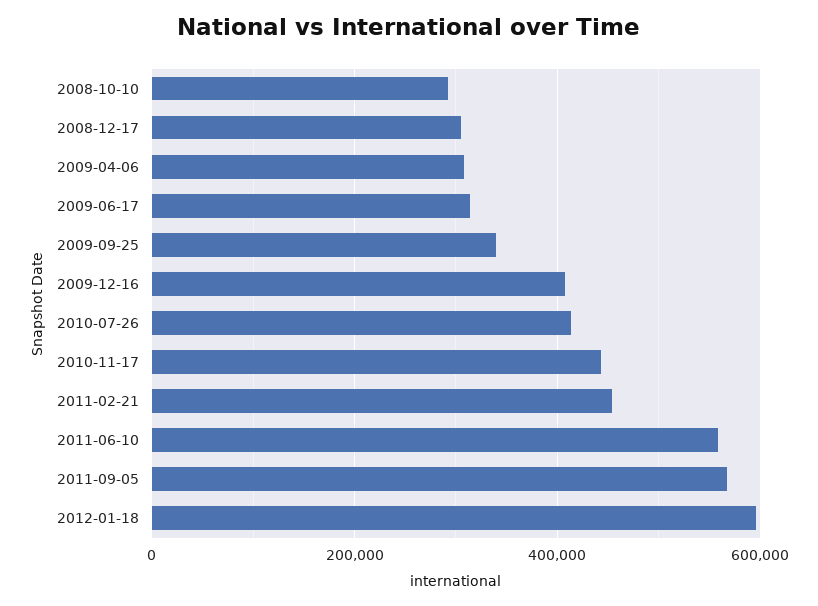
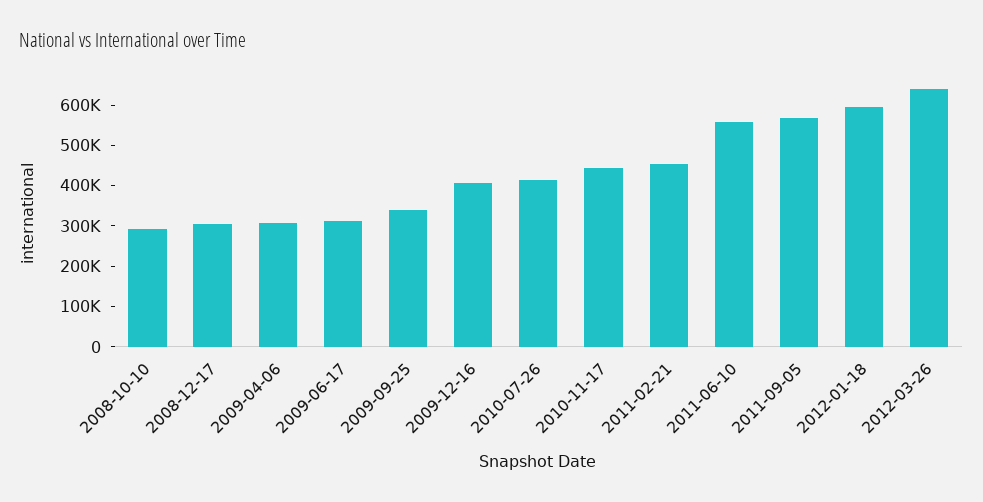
2012-03-26: none -> 640000

